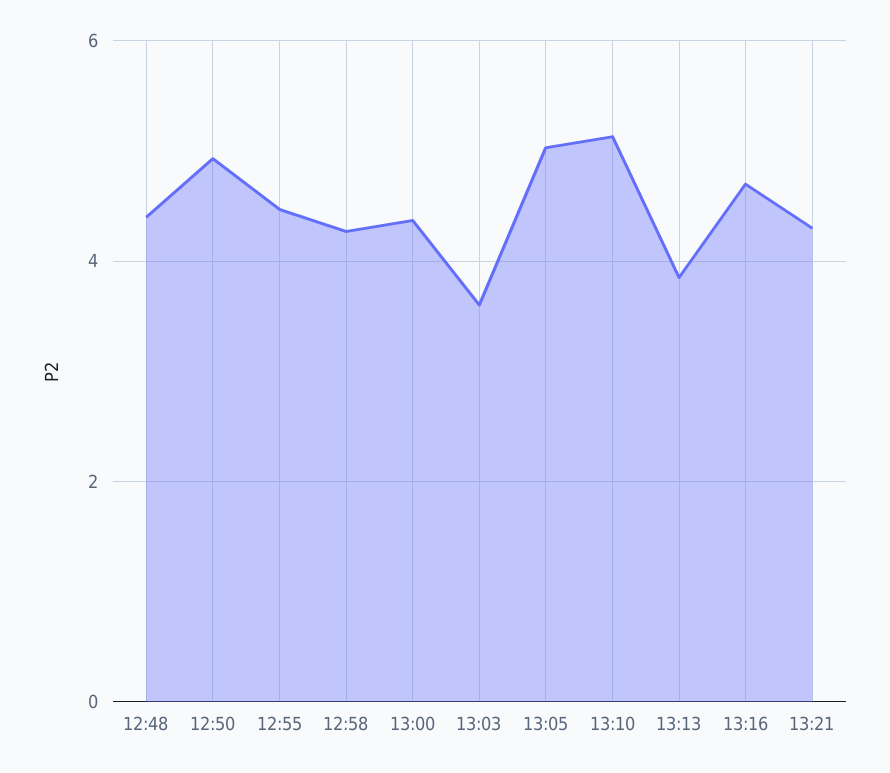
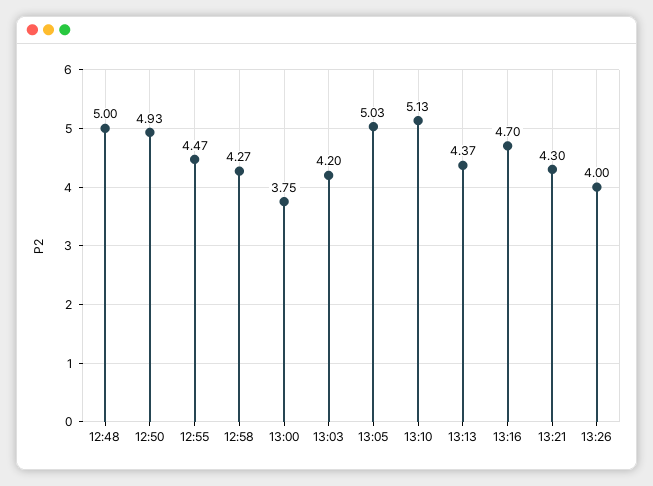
12:48: 4.4 -> 5
13:00: 4.4 -> 3.75
13:03: 3.6 -> 4.2
13:13: 3.8 -> 4.37
13:26: none -> 4

